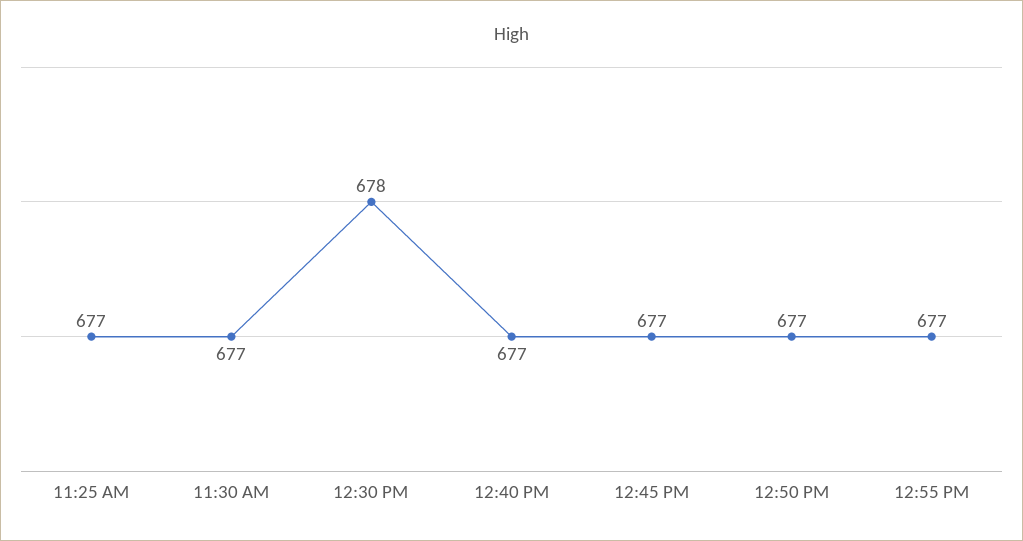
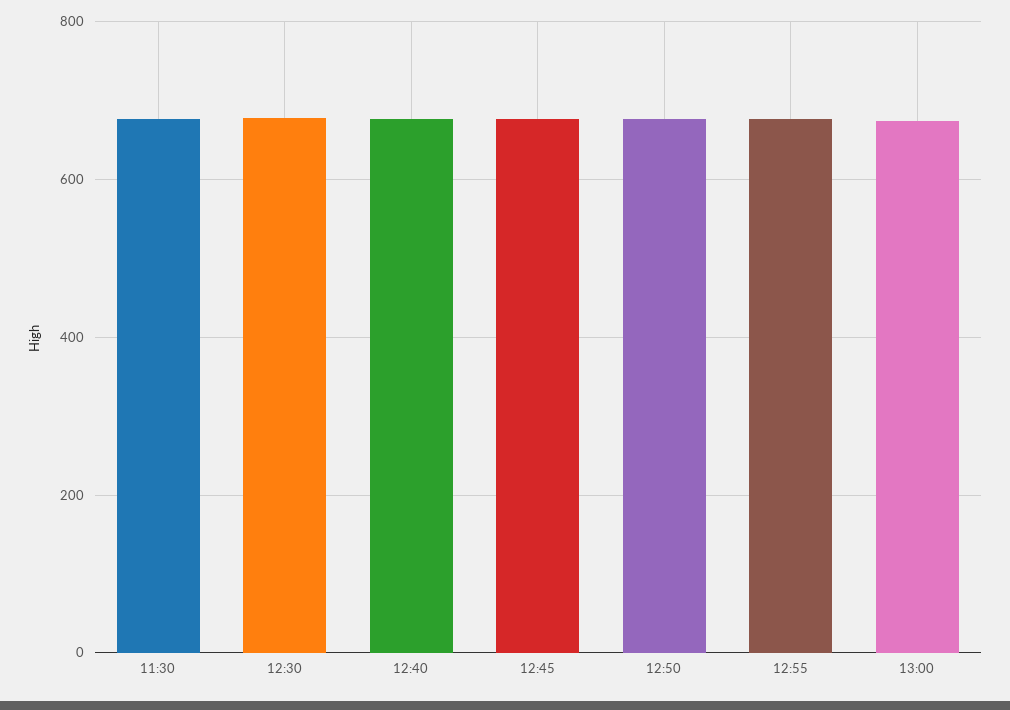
11:25 AM: 677 -> none
13:00: none -> 680

